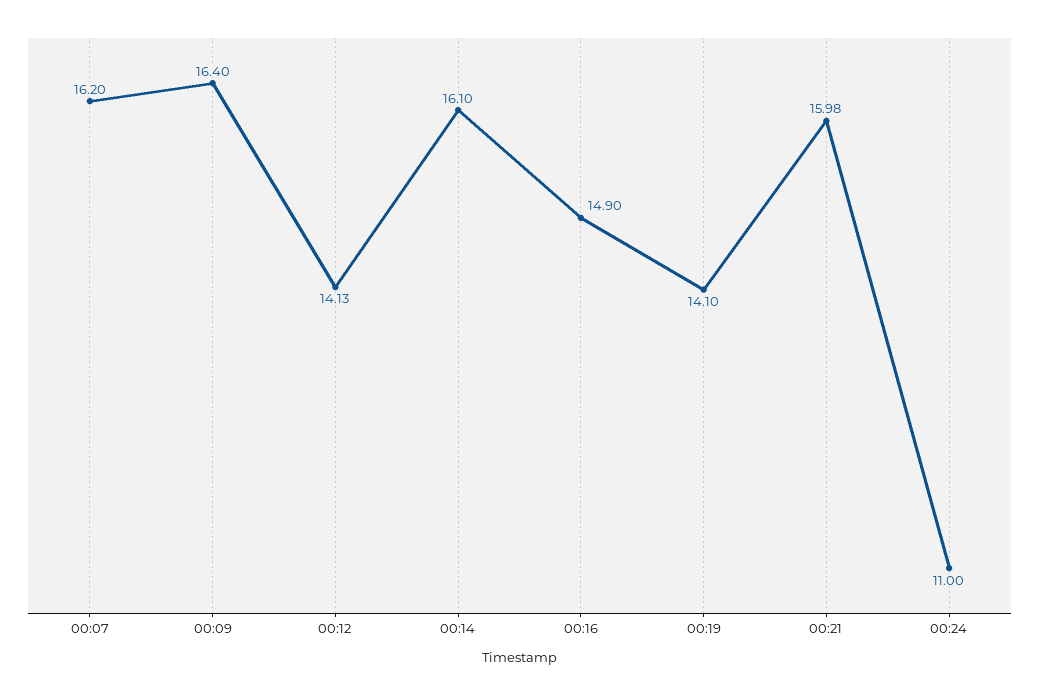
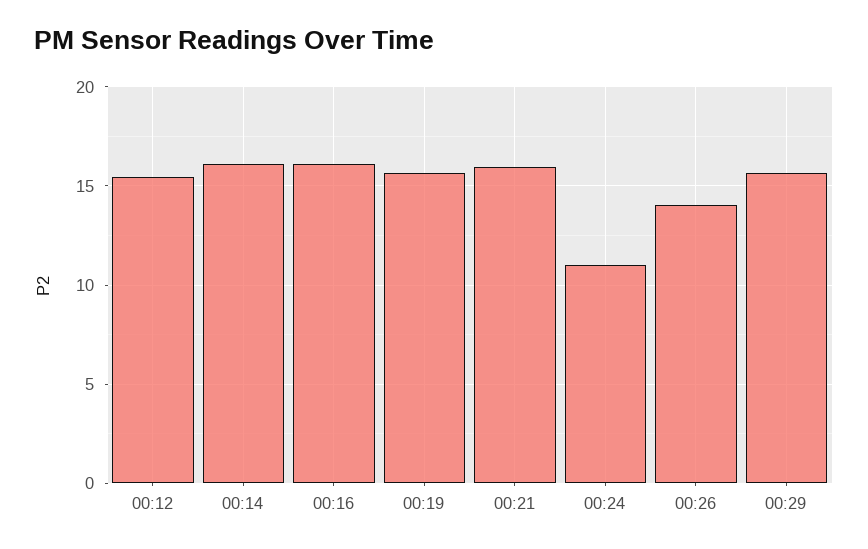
00:07: 16.2 -> none
00:09: 16.4 -> none
00:12: 14.13 -> 15.5
00:16: 14.9 -> 16
00:19: 14.1 -> 15.5
00:26: none -> 14
00:29: none -> 15.5

